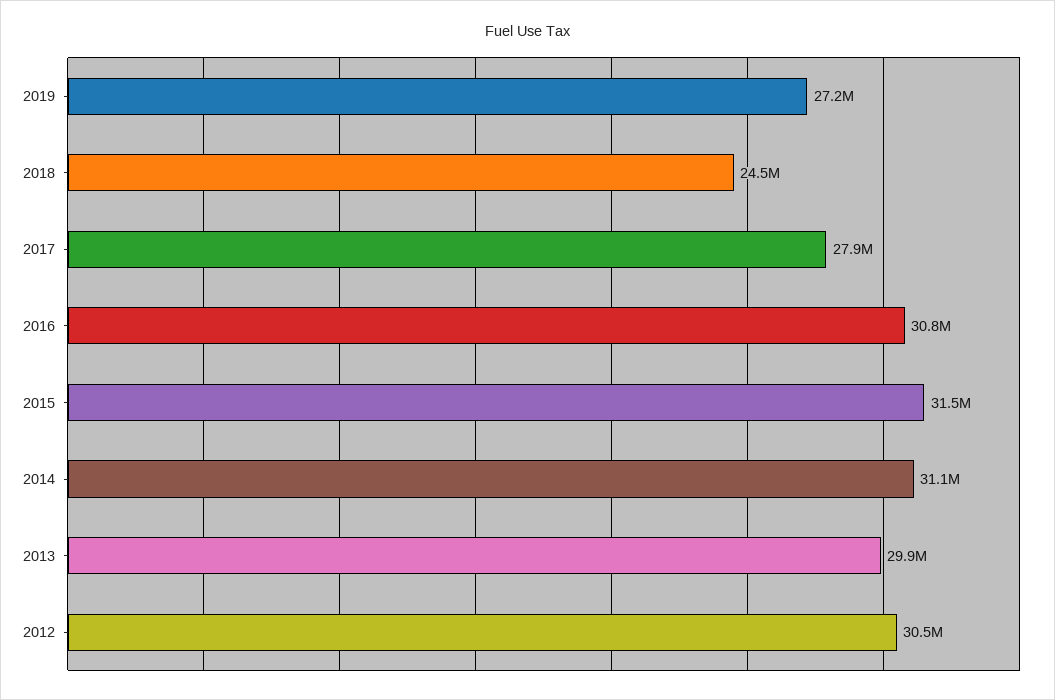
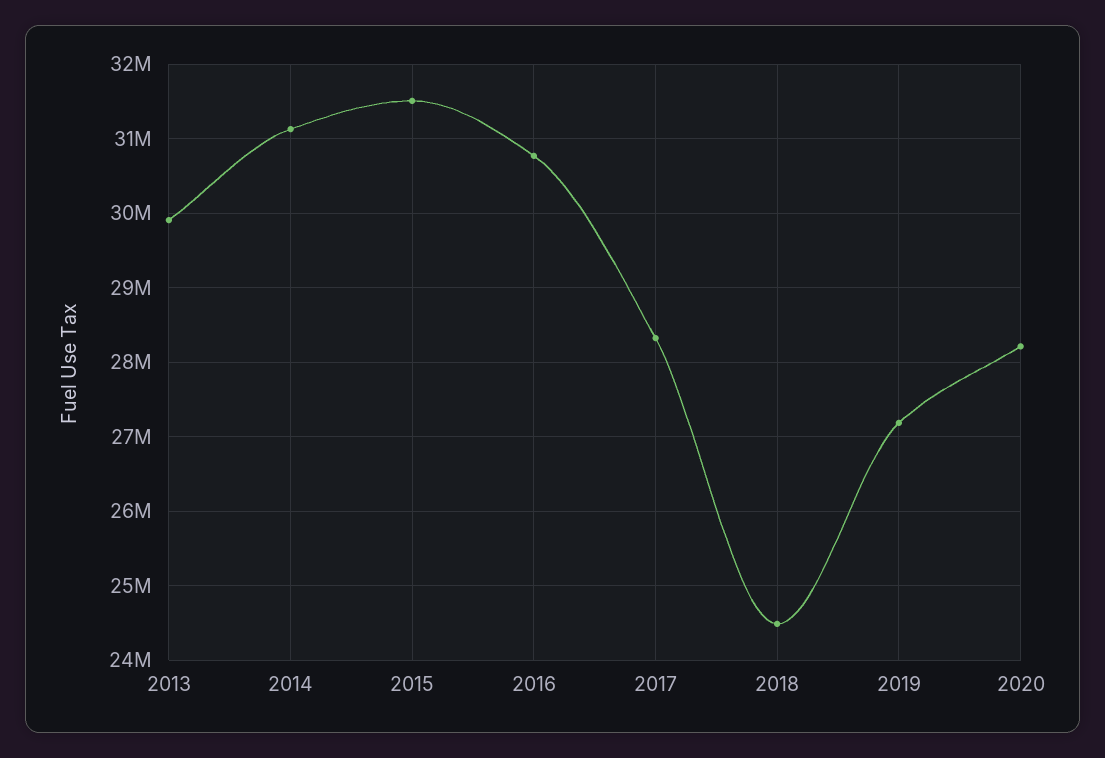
2017: 27900000 -> 28300000
2012: 30500000 -> none
2020: none -> 28200000

